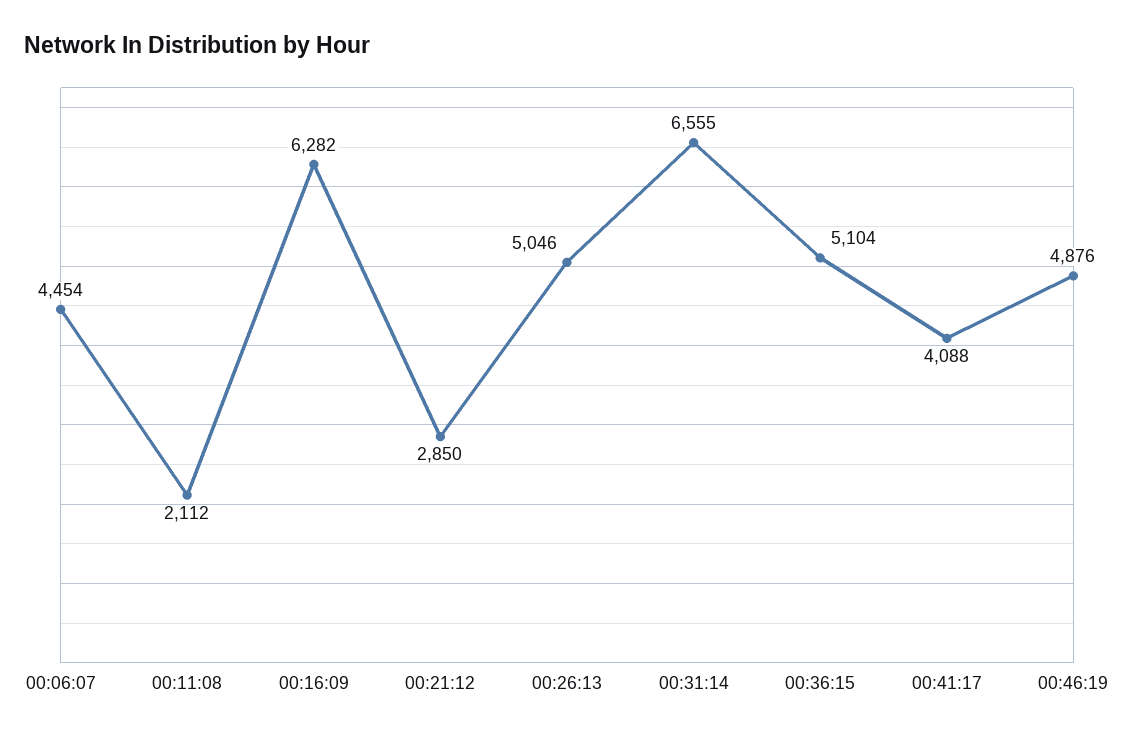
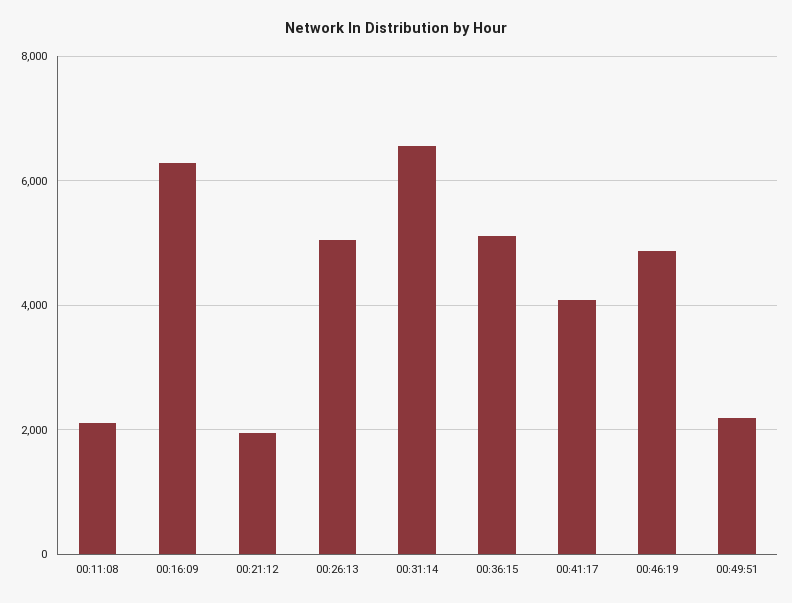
00:06:07: 4454 -> none
00:21:12: 2850 -> 2000
00:49:51: none -> 2200

